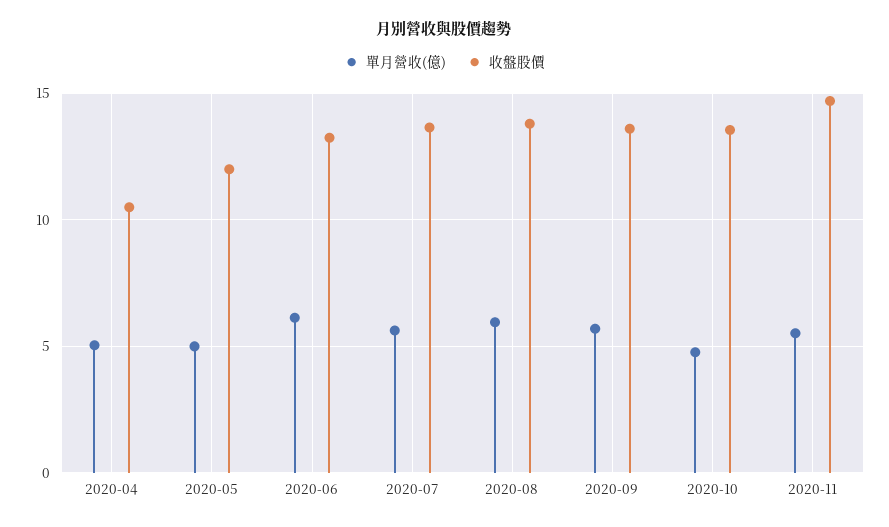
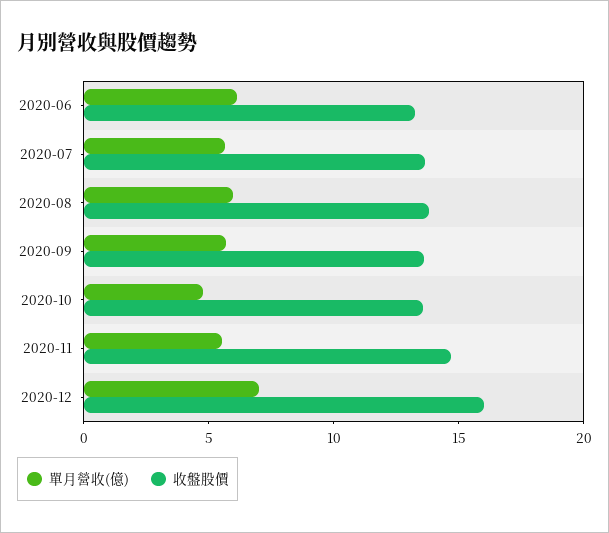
單月營收(億), 2020-04: 5 -> none
收盤股價, 2020-04: 10.5 -> none
單月營收(億), 2020-05: 5 -> none
收盤股價, 2020-05: 12 -> none
單月營收(億), 2020-12: none -> 7
收盤股價, 2020-12: none -> 16

